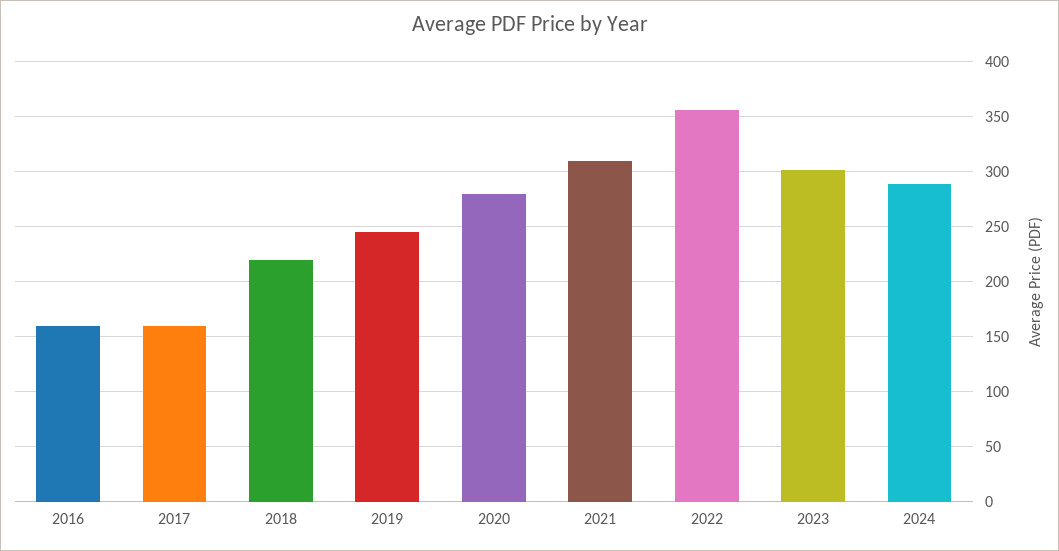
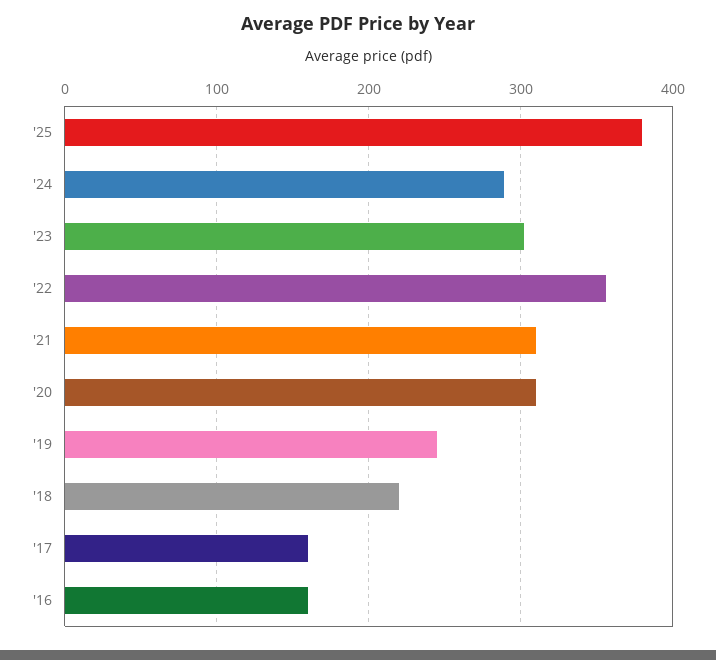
2020: 280 -> 310
'25: none -> 380

